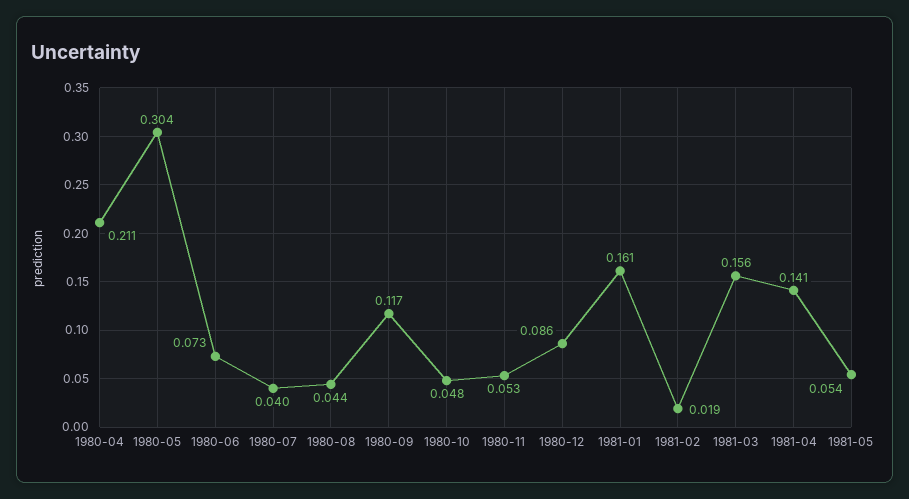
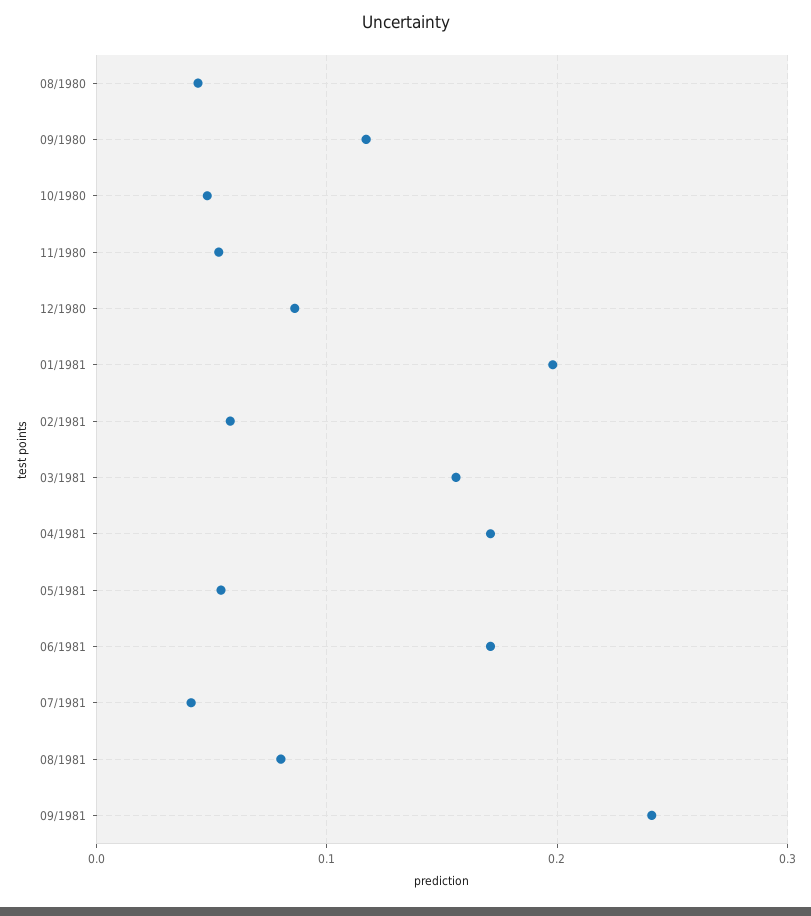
1980-04: 0.211 -> none
1980-05: 0.304 -> none
1980-06: 0.073 -> none
1980-07: 0.04 -> none
1981-01: 0.161 -> 0.2
1981-02: 0.019 -> 0.06
1981-04: 0.141 -> 0.17
06/1981: none -> 0.17
07/1981: none -> 0.04
08/1981: none -> 0.08
09/1981: none -> 0.24

